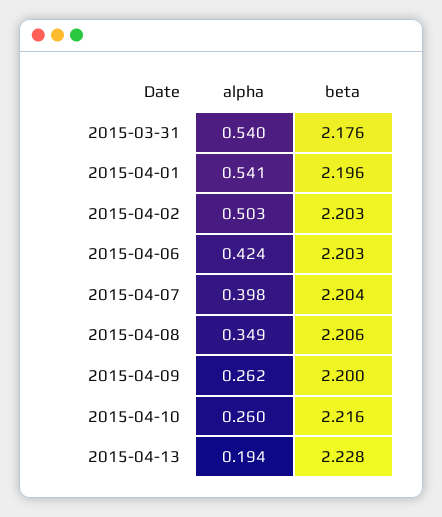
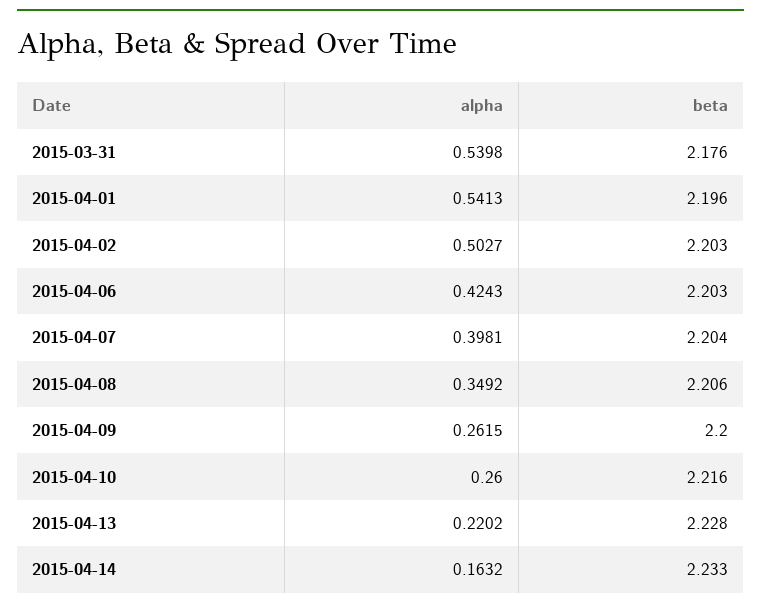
alpha, 2015-04-13: 0.194 -> 0.2202
alpha, 2015-04-14: none -> 0.1632
beta, 2015-04-14: none -> 2.233

